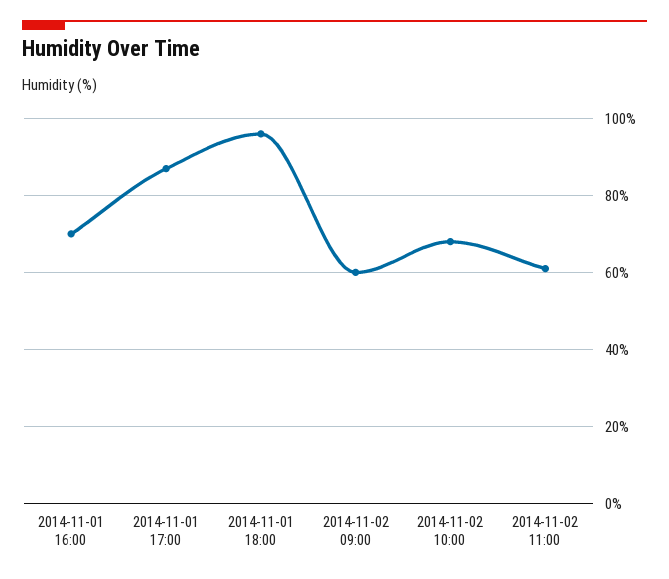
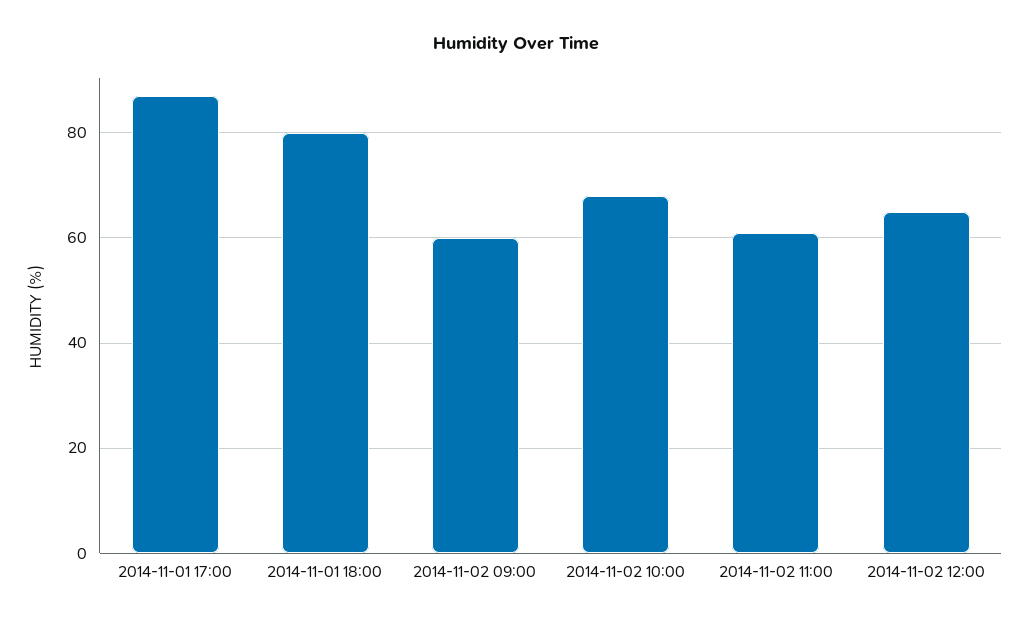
2014-11-01 16:00: 70 -> none
2014-11-01 18:00: 95 -> 80
2014-11-02 12:00: none -> 65

